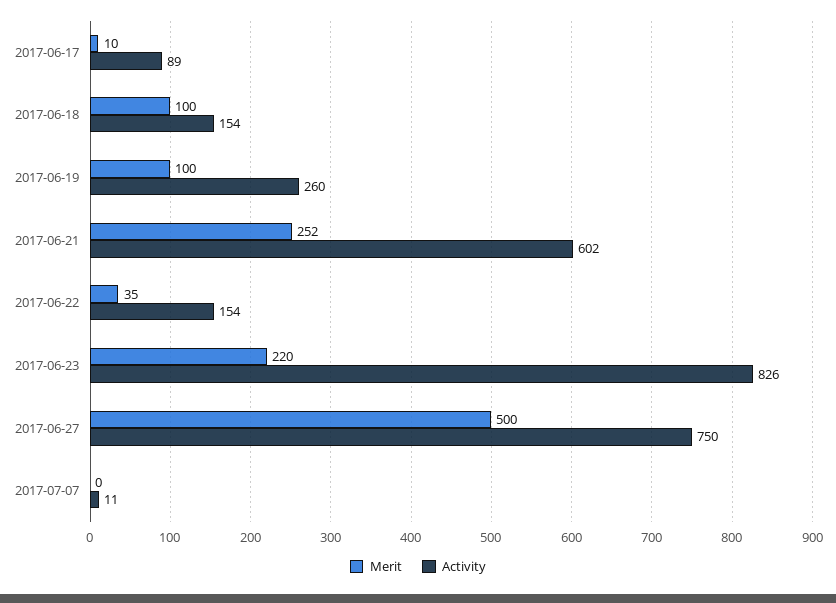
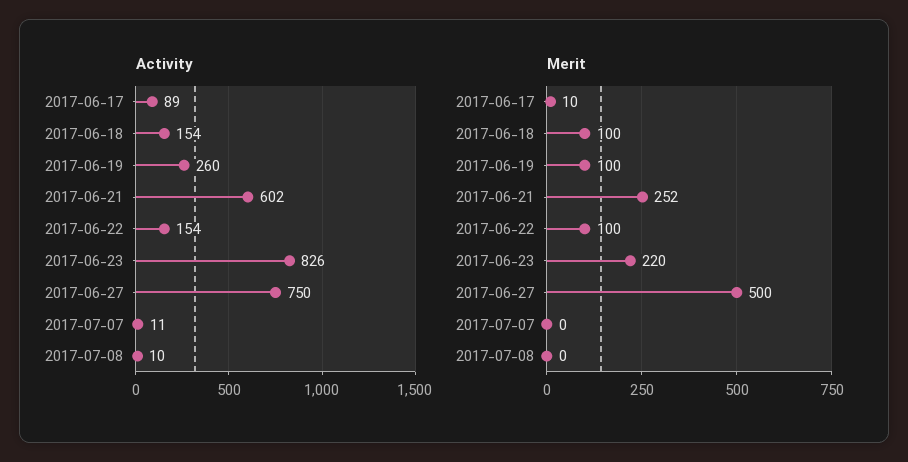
Merit, 2017-06-22: 35 -> 100
Activity, 2017-07-08: none -> 10
Merit, 2017-07-08: none -> 0

